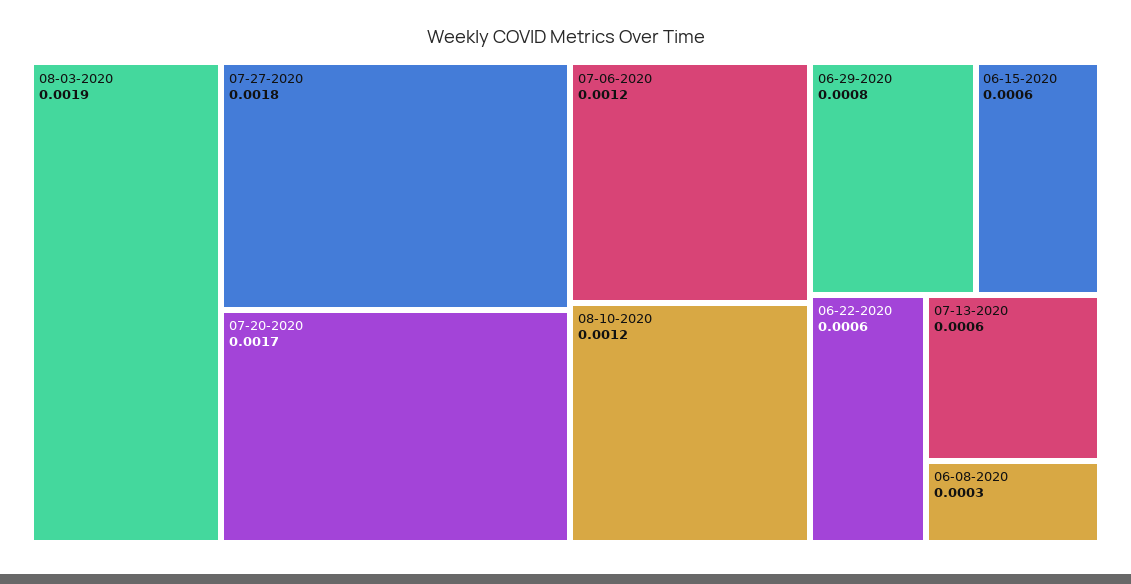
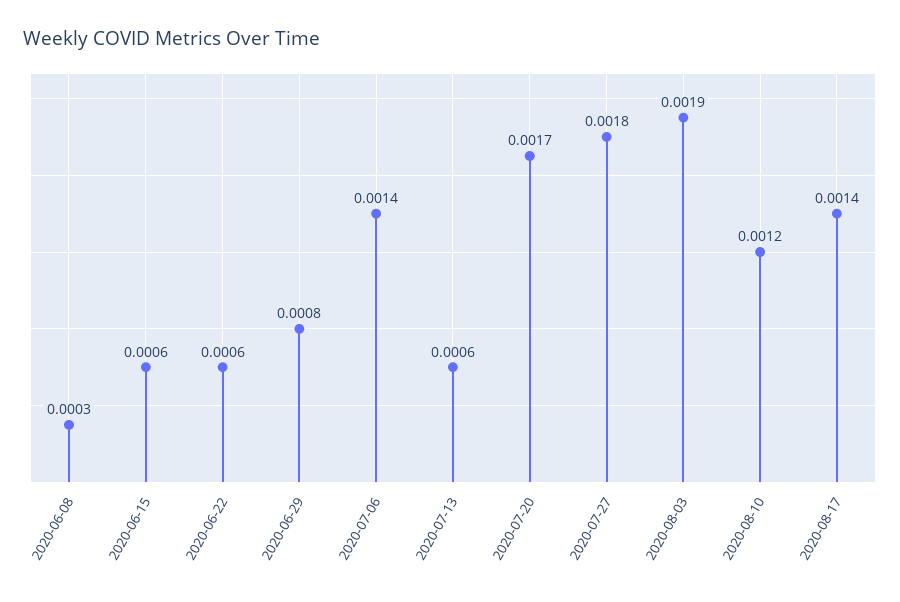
07-06-2020: 0.0012 -> 0.0014
2020-08-17: none -> 0.0014

